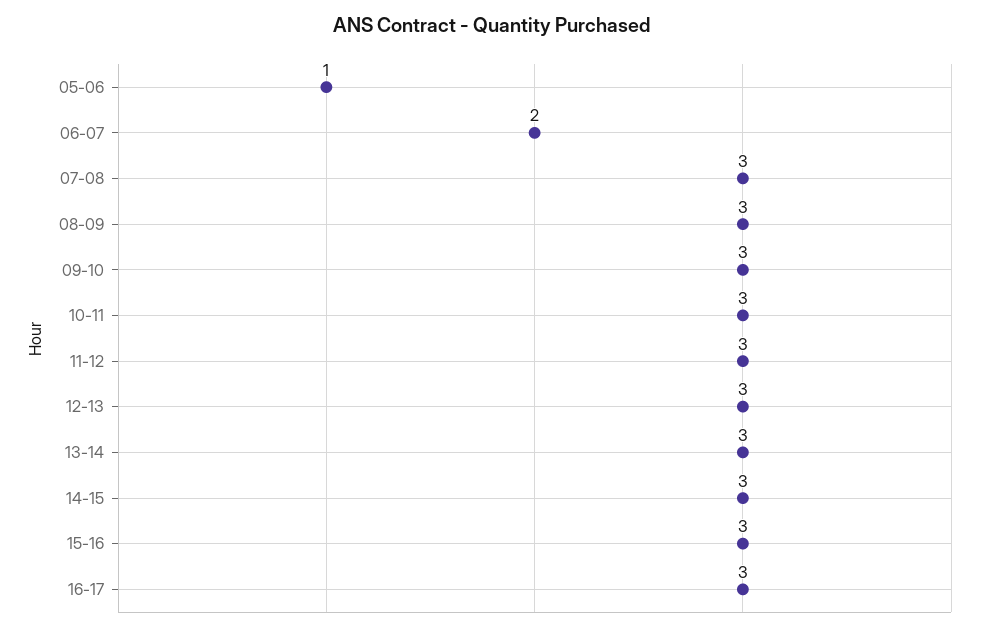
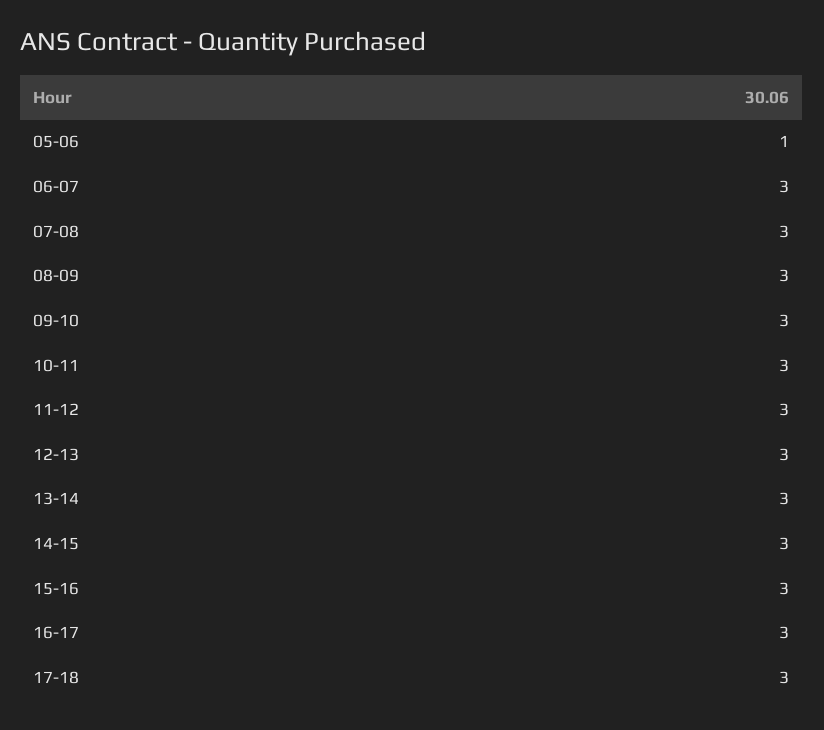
06-07: 2 -> 3
17-18: none -> 3

